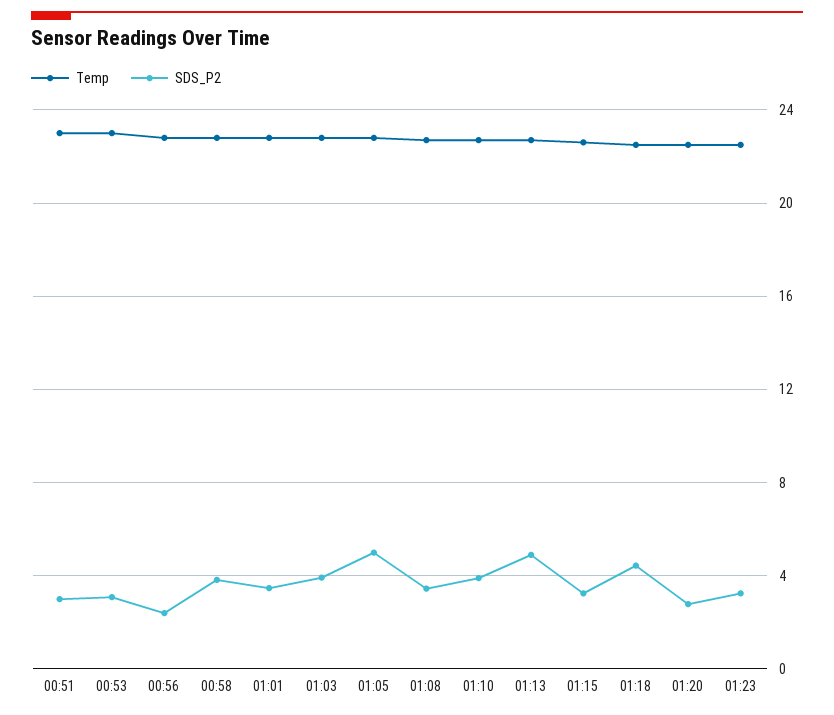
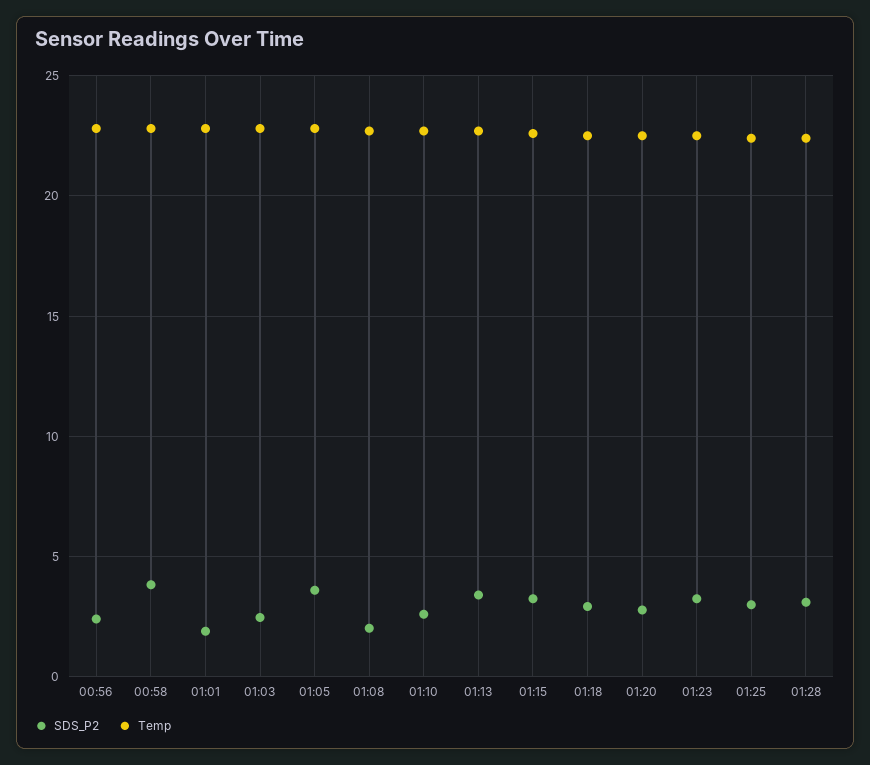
Temp, 00:51: 23 -> none
SDS_P2, 00:51: 3 -> none
Temp, 00:53: 23 -> none
SDS_P2, 00:53: 3 -> none
SDS_P2, 01:01: 3.5 -> 2
SDS_P2, 01:03: 4 -> 2.5
SDS_P2, 01:05: 5 -> 3.5
SDS_P2, 01:08: 3.5 -> 2
SDS_P2, 01:10: 4 -> 2.5
SDS_P2, 01:13: 5 -> 3.5
SDS_P2, 01:18: 4.5 -> 3
SDS_P2, 01:25: none -> 3
Temp, 01:25: none -> 22.5
SDS_P2, 01:28: none -> 3
Temp, 01:28: none -> 22.5

